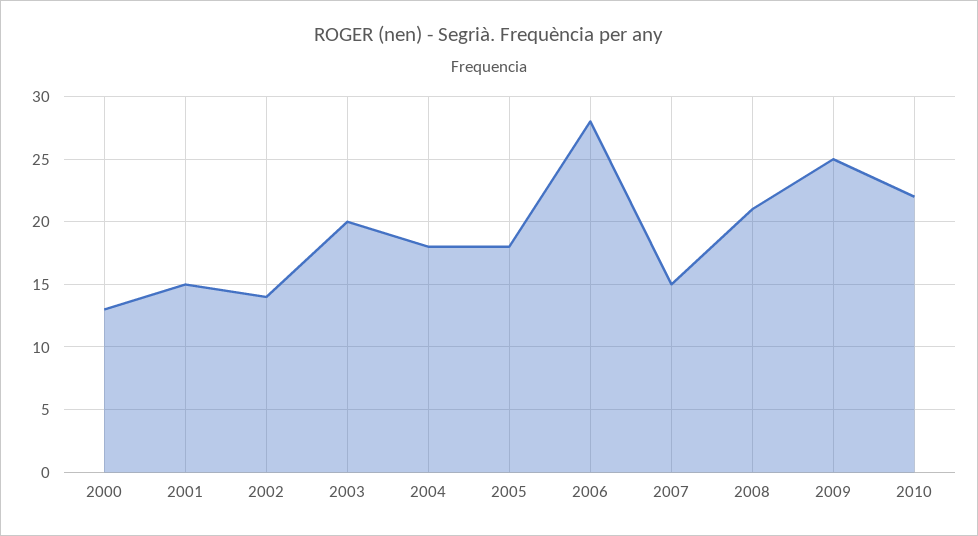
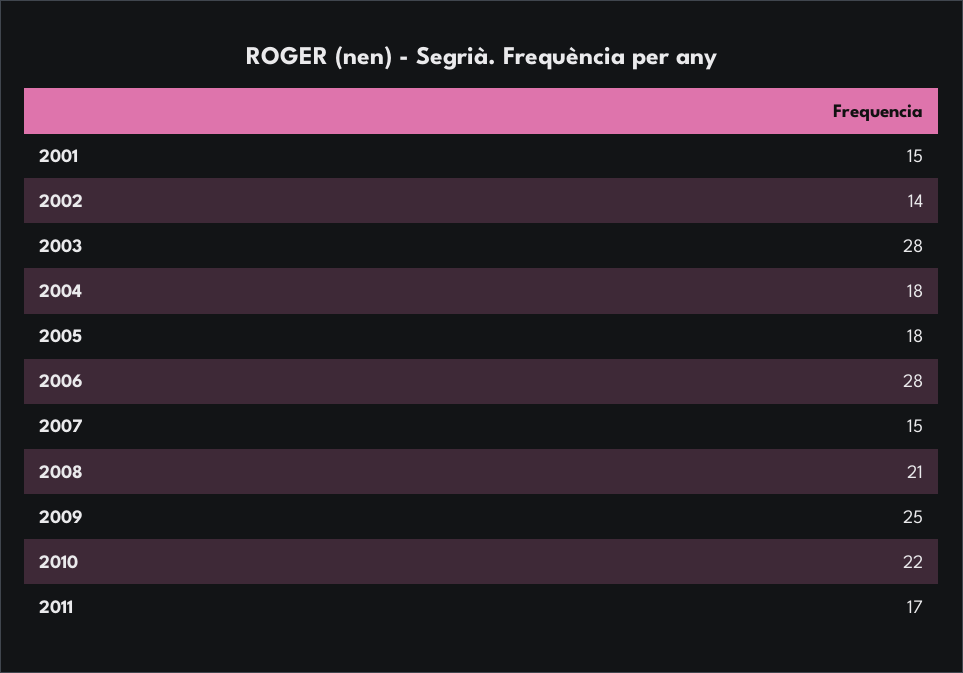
2000: 13 -> none
2003: 20 -> 28
2011: none -> 17

